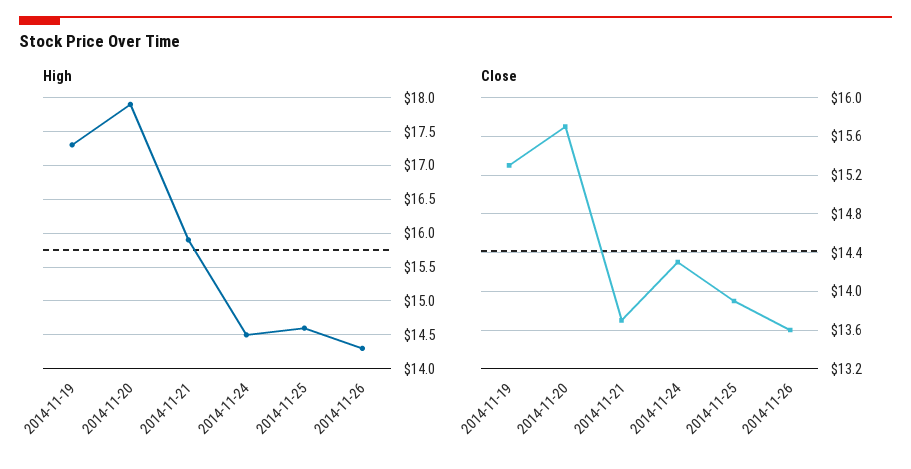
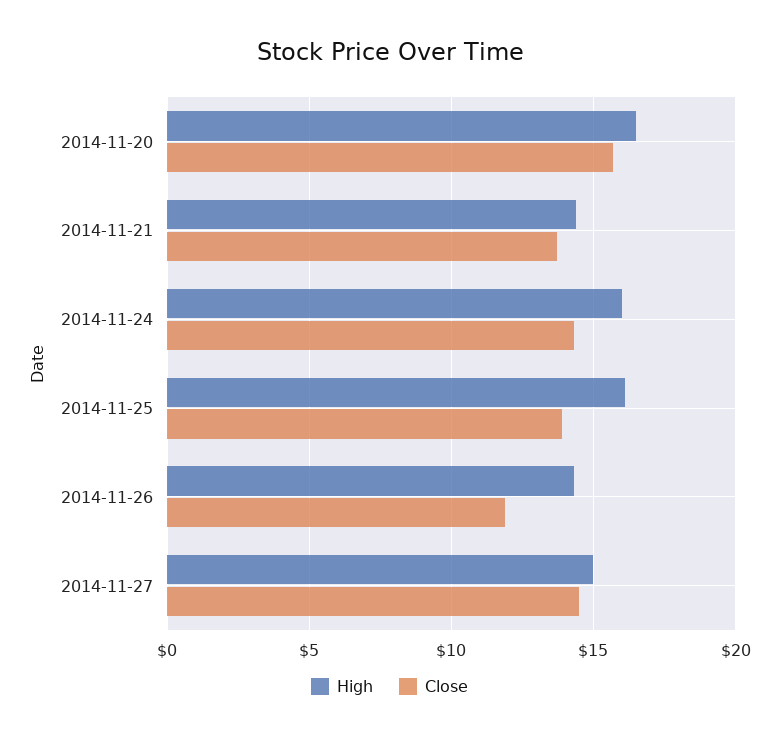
High, 2014-11-19: 17.3 -> none
High, 2014-11-20: 17.9 -> 16.5
High, 2014-11-21: 15.9 -> 14.5
High, 2014-11-24: 14.5 -> 16
High, 2014-11-25: 14.6 -> 16
Close, 2014-11-19: 15.3 -> none
Close, 2014-11-26: 13.6 -> 12
High, 2014-11-27: none -> 15
Close, 2014-11-27: none -> 14.5

